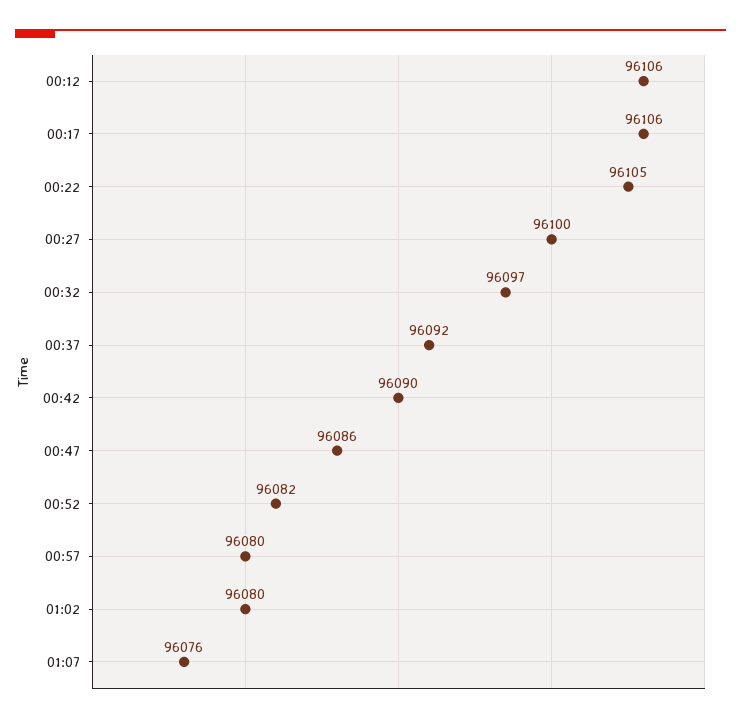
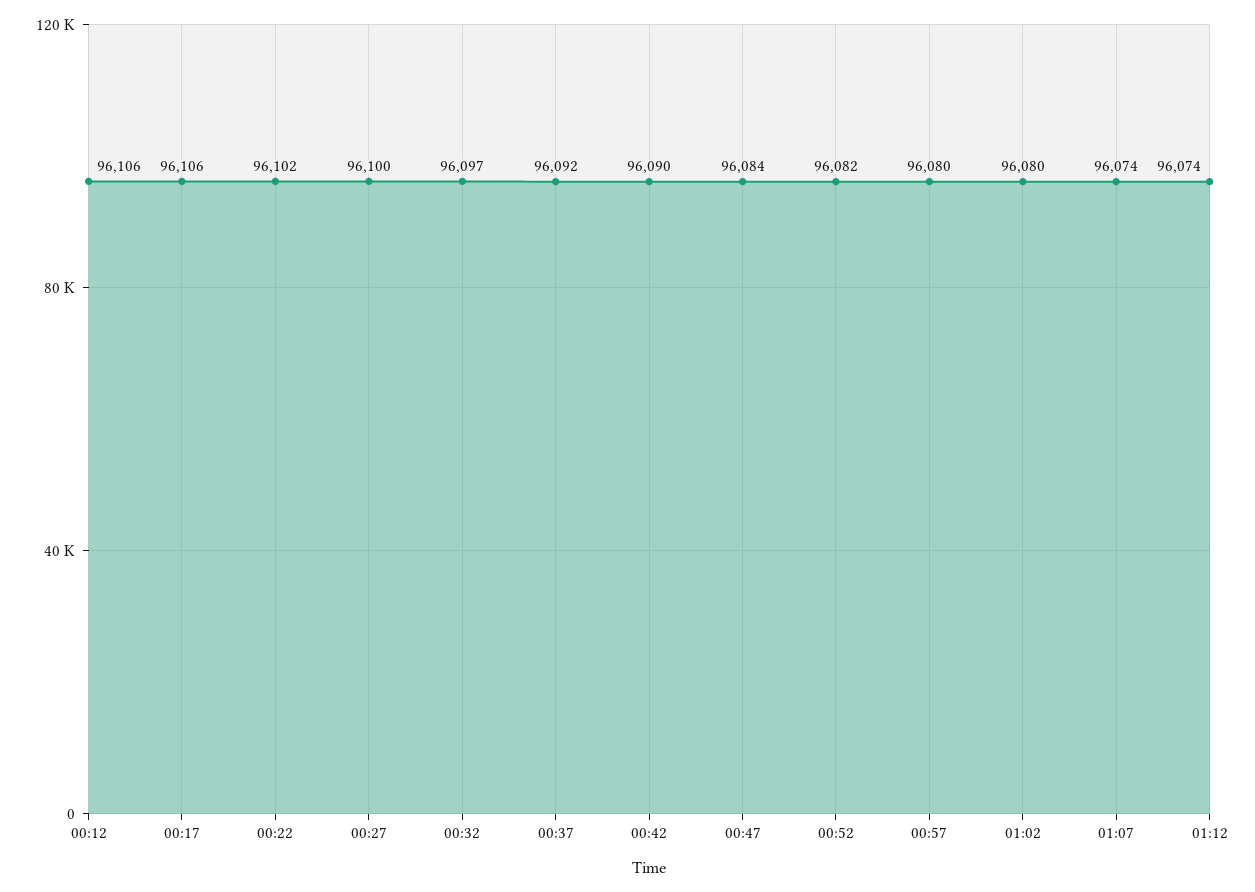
00:22: 96105 -> 96102
00:47: 96086 -> 96084
01:07: 96076 -> 96074
01:12: none -> 96074

